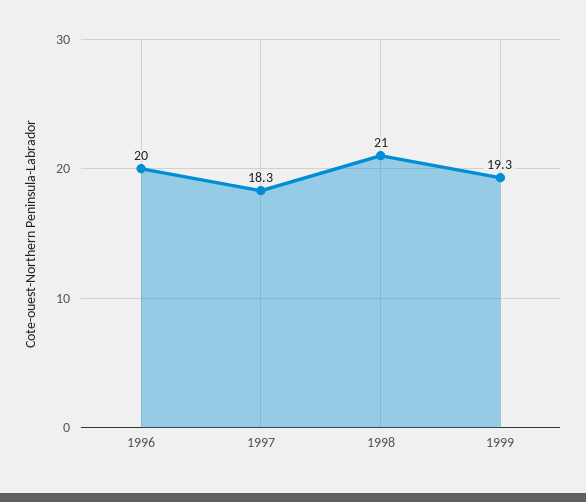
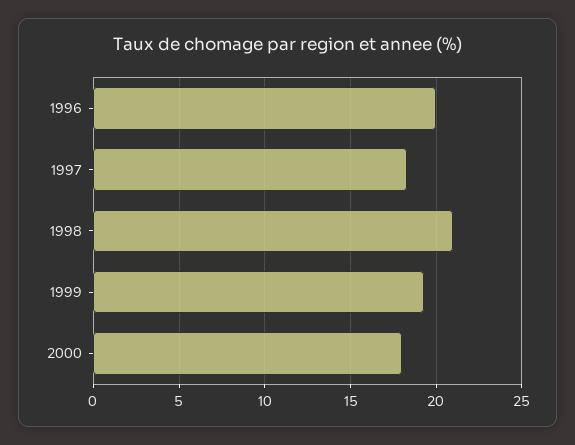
2000: none -> 18

